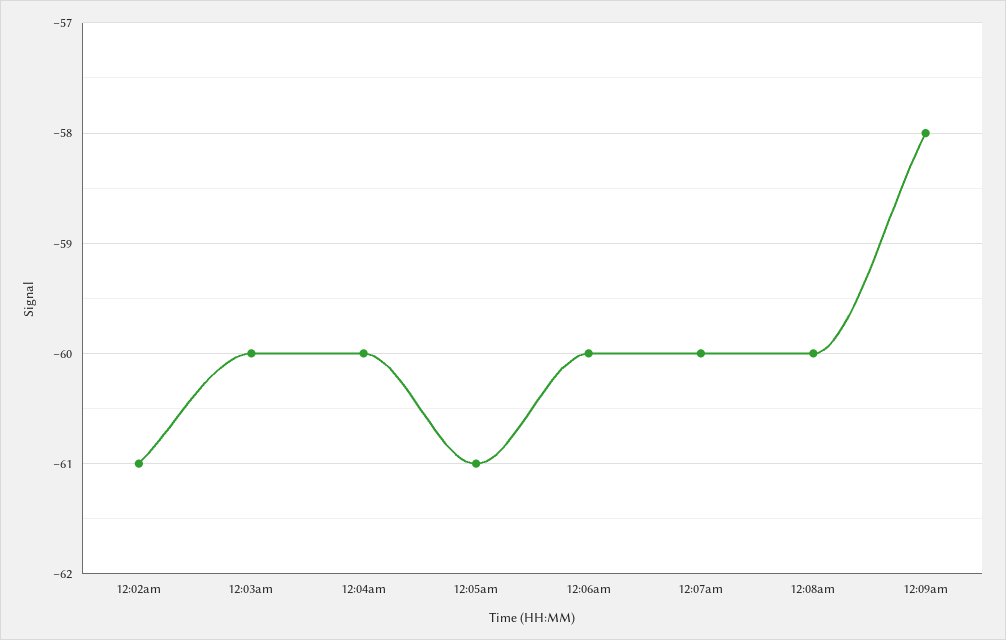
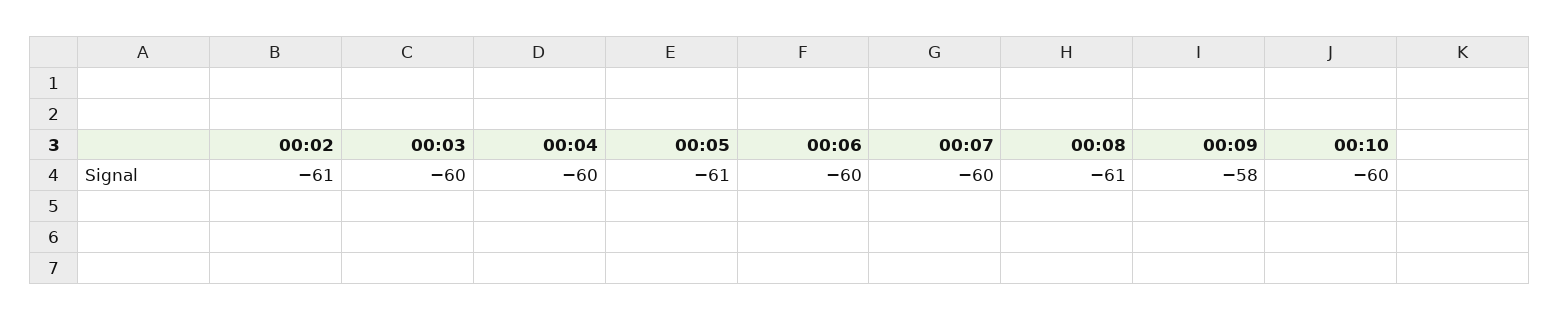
12:08am: -60 -> -61
00:10: none -> -60

